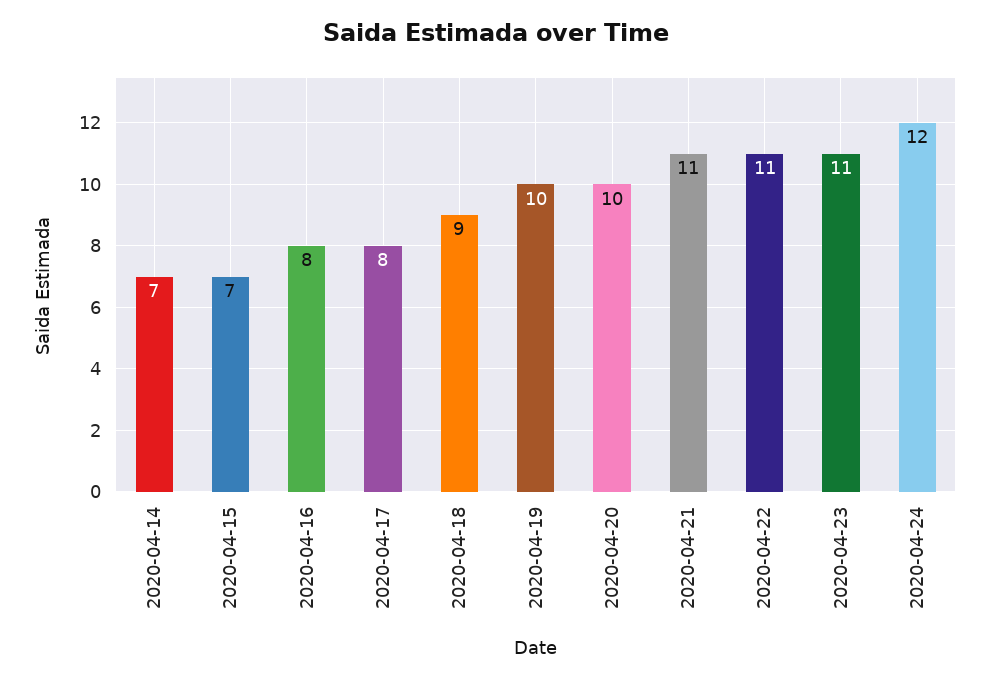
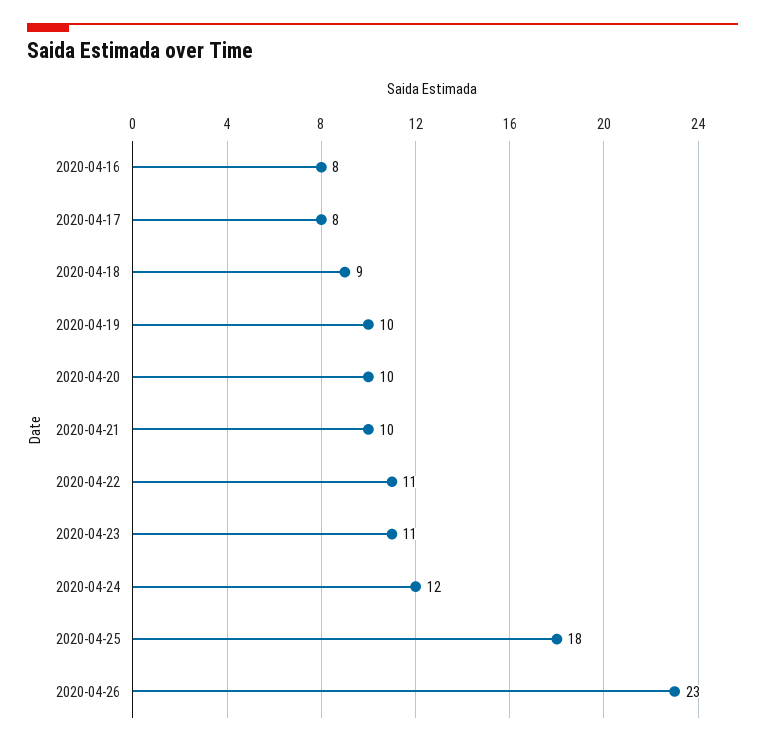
2020-04-14: 7 -> none
2020-04-15: 7 -> none
2020-04-21: 11 -> 10
2020-04-25: none -> 18
2020-04-26: none -> 23

